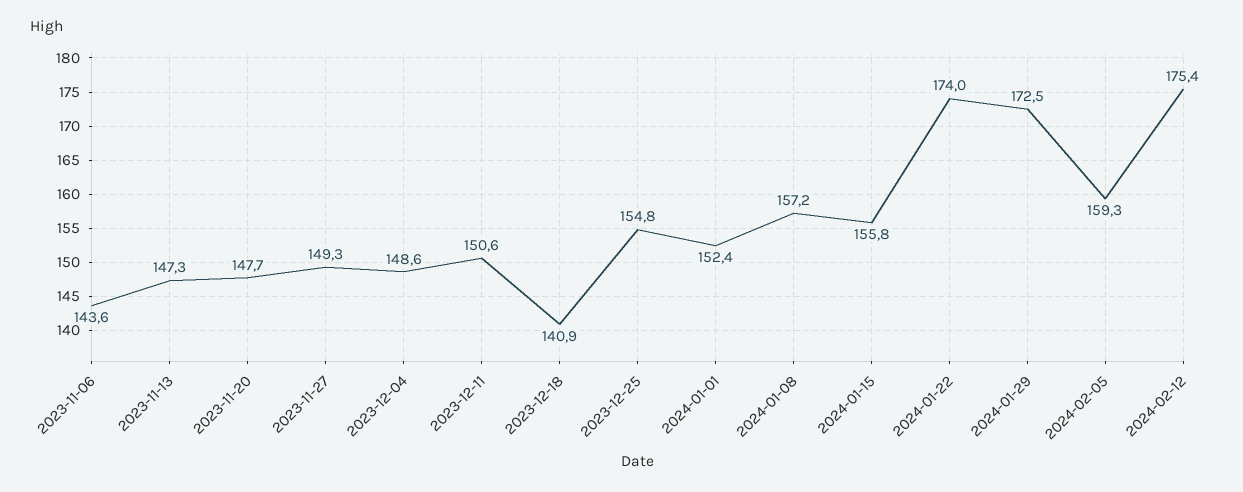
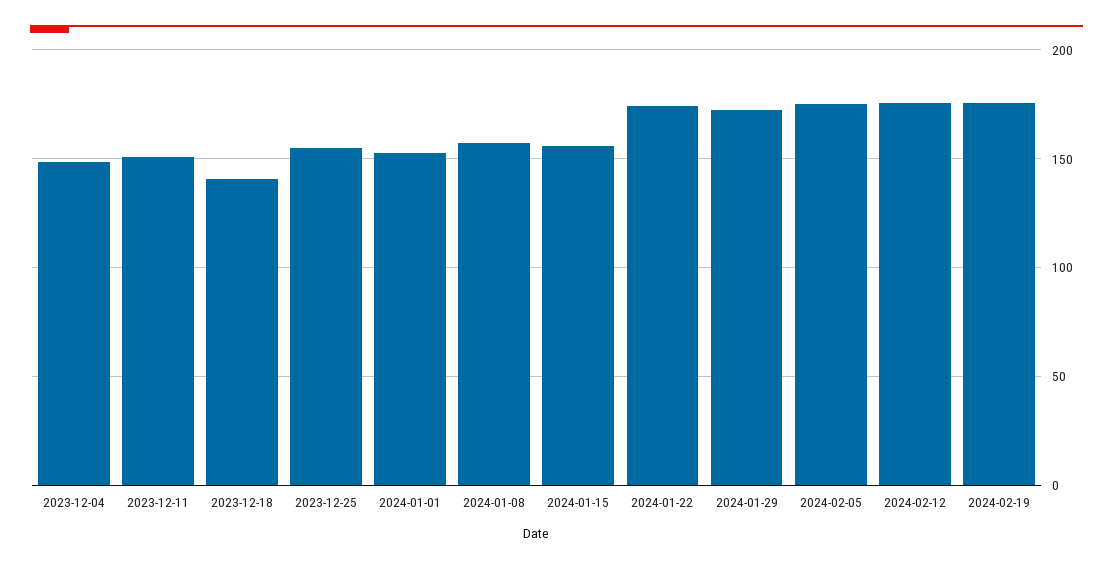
2023-11-06: 143.6 -> none
2023-11-13: 147.3 -> none
2023-11-20: 147.7 -> none
2023-11-27: 149.3 -> none
2024-02-05: 159.3 -> 175
2024-02-19: none -> 175

